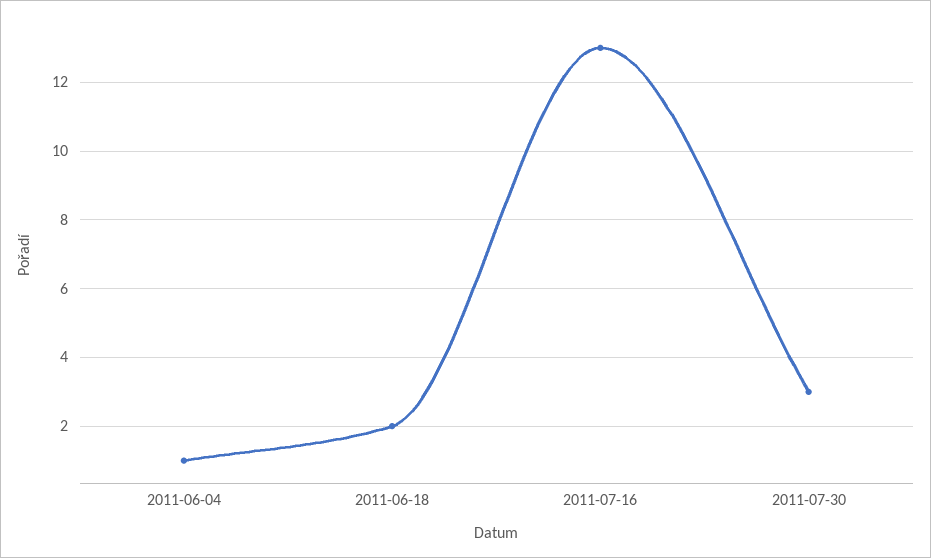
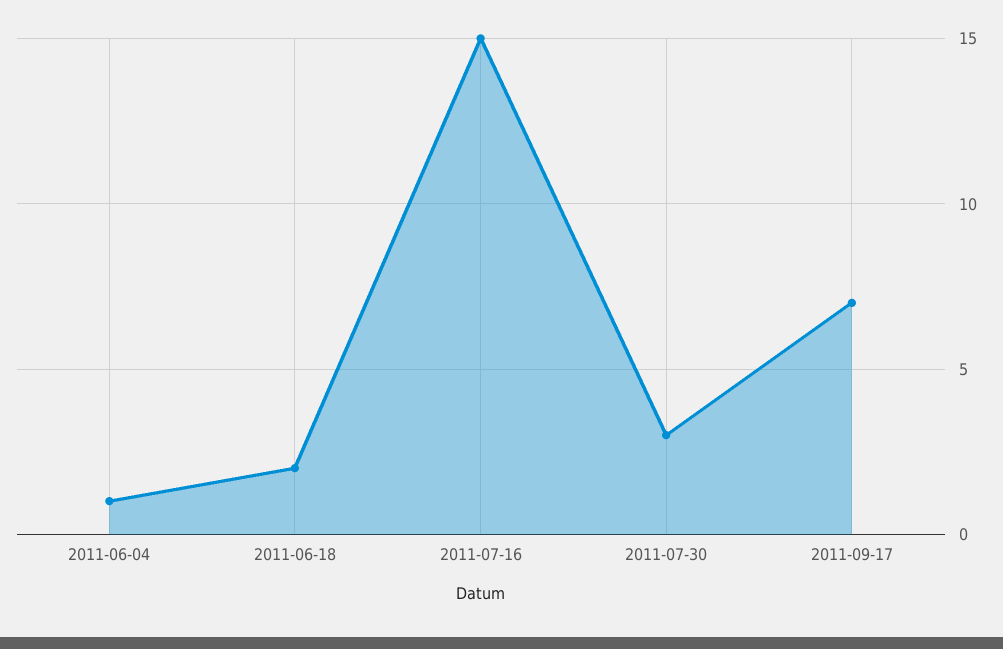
2011-07-16: 13 -> 15
2011-09-17: none -> 7

